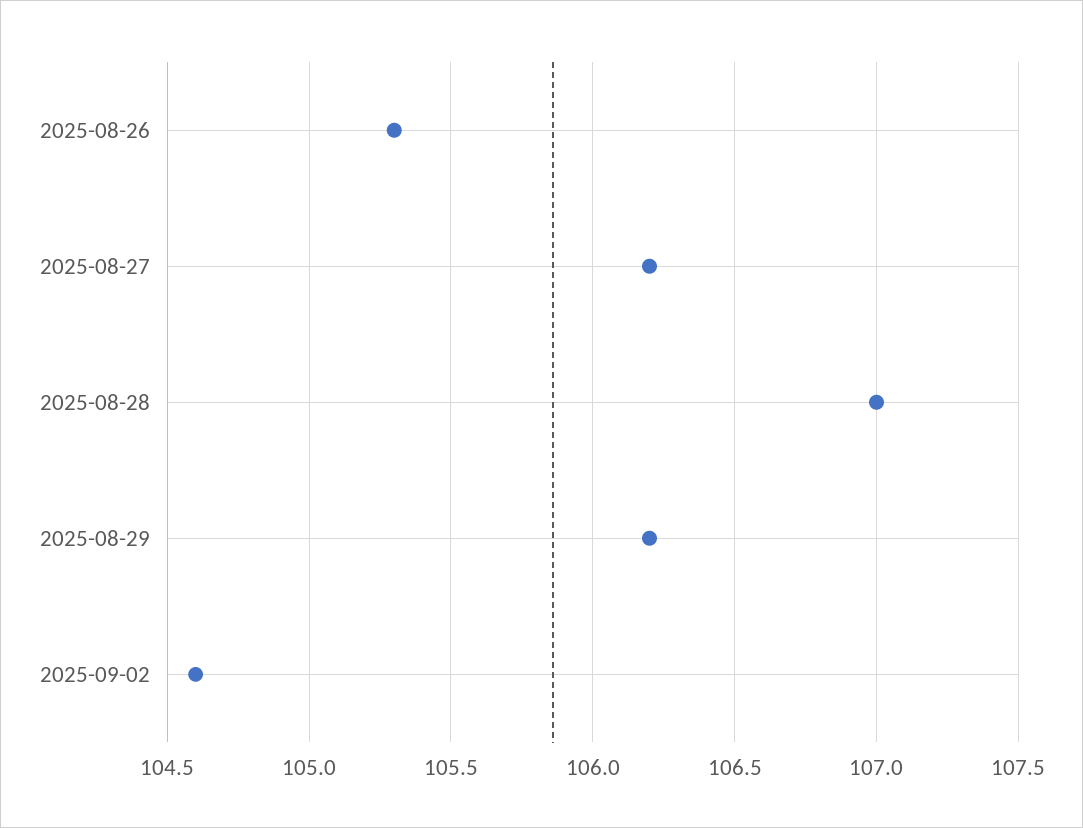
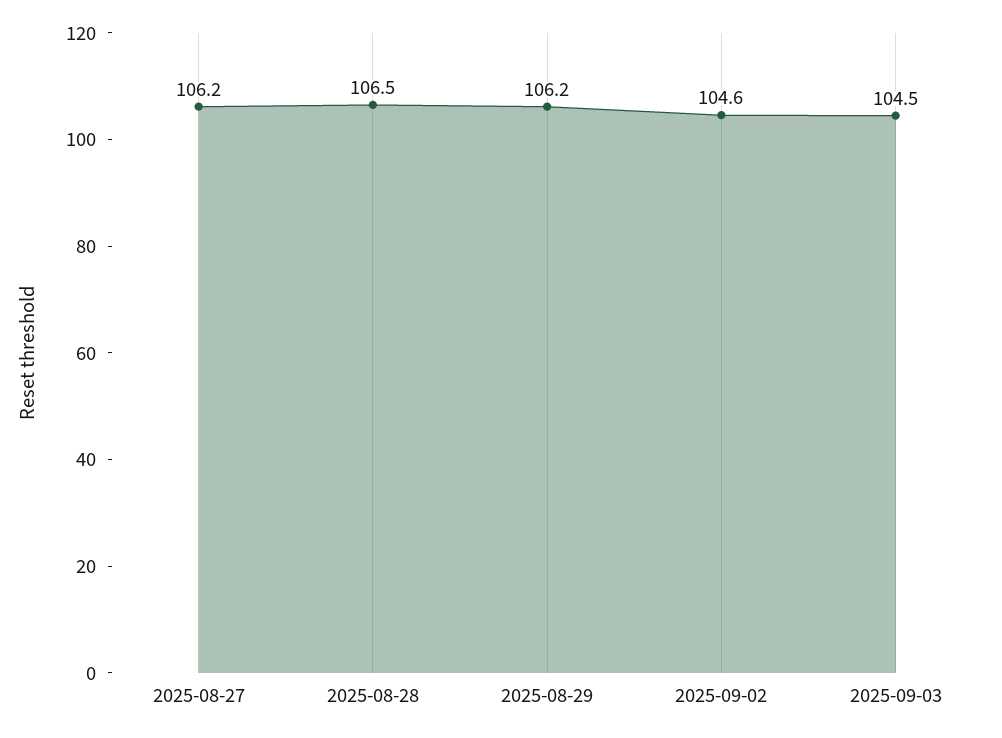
2025-08-26: 105.3 -> none
2025-08-28: 107 -> 106.5
2025-09-03: none -> 104.5

